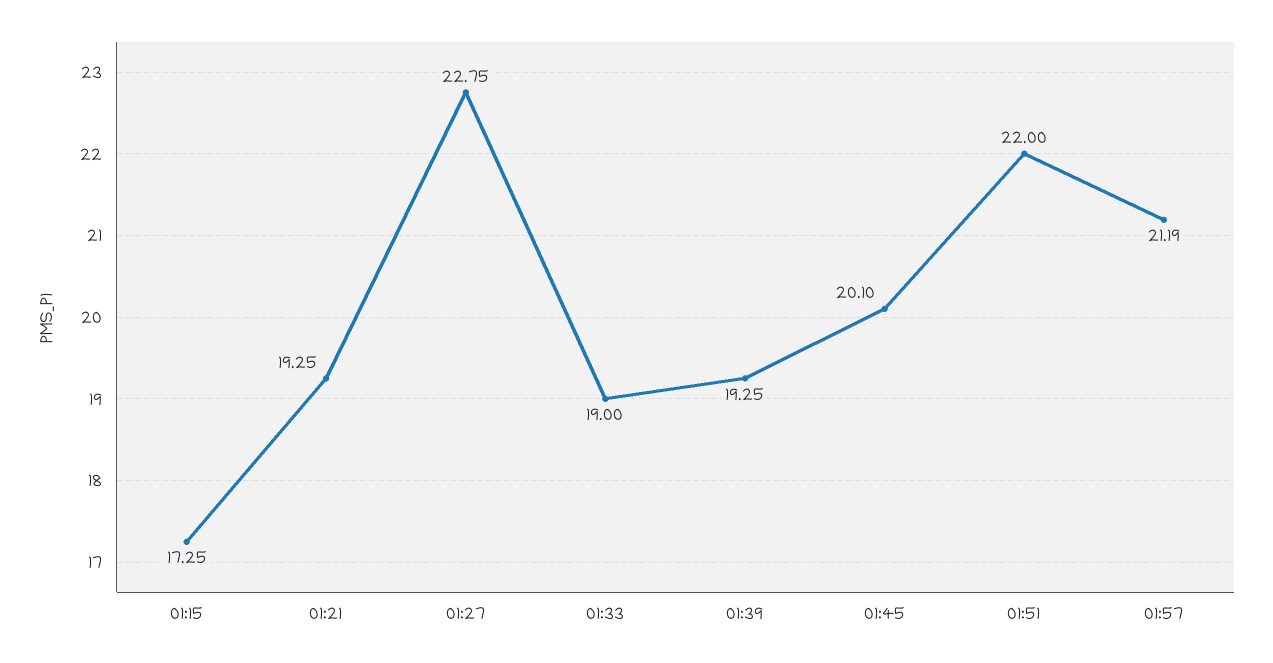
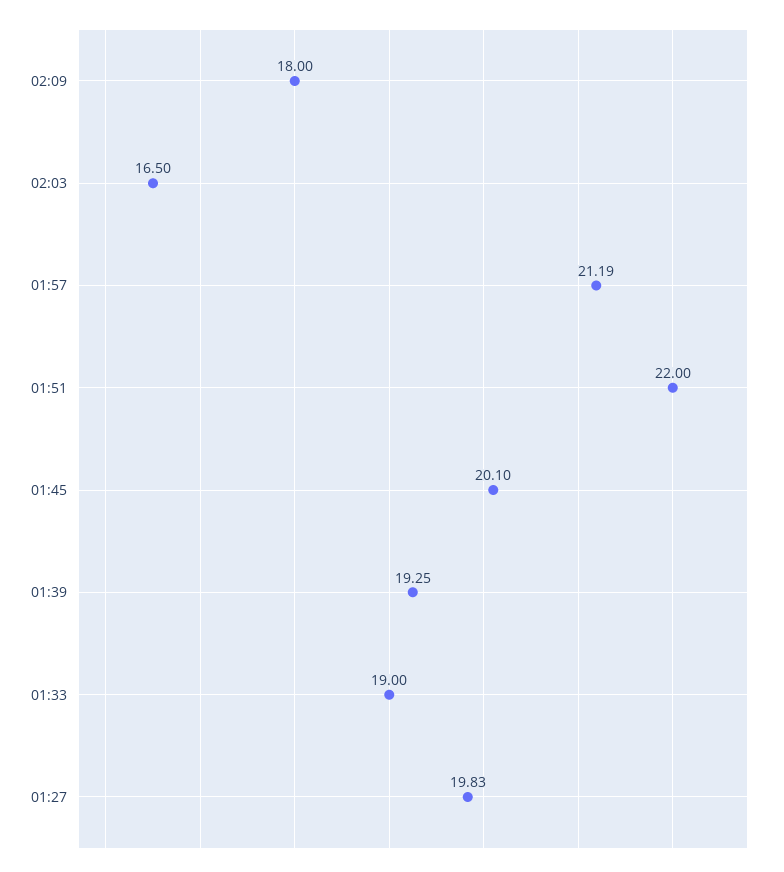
01:15: 17.25 -> none
01:21: 19.25 -> none
01:27: 22.75 -> 19.83
02:09: none -> 18
02:03: none -> 16.5

